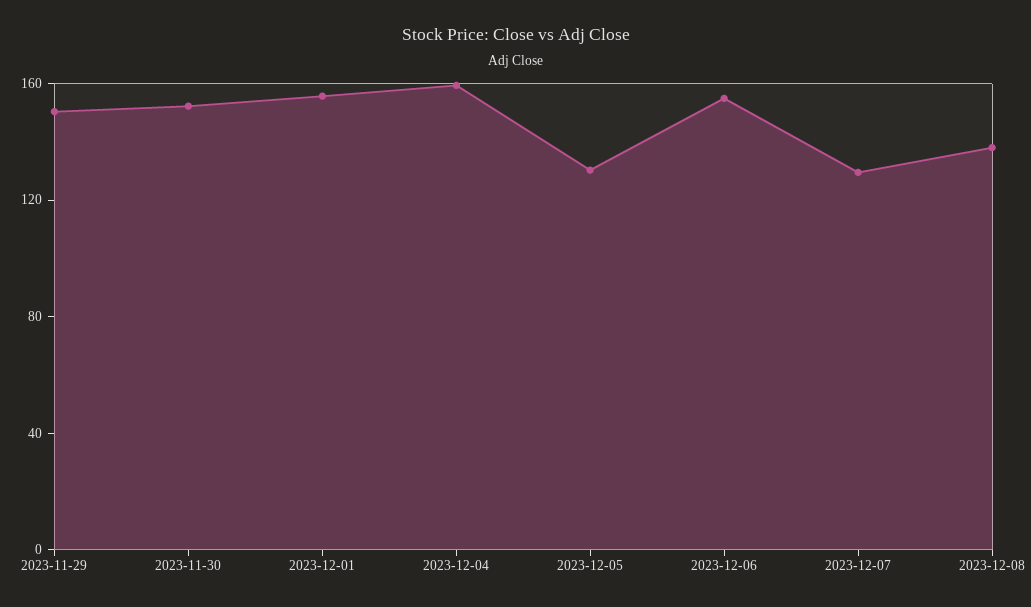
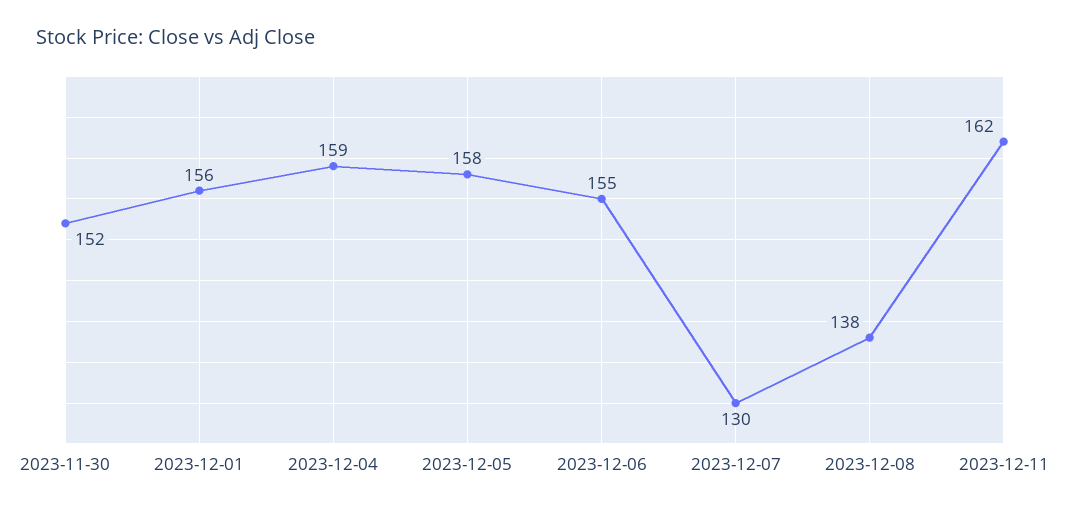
2023-11-29: 150 -> none
2023-12-05: 130 -> 158
2023-12-11: none -> 162

